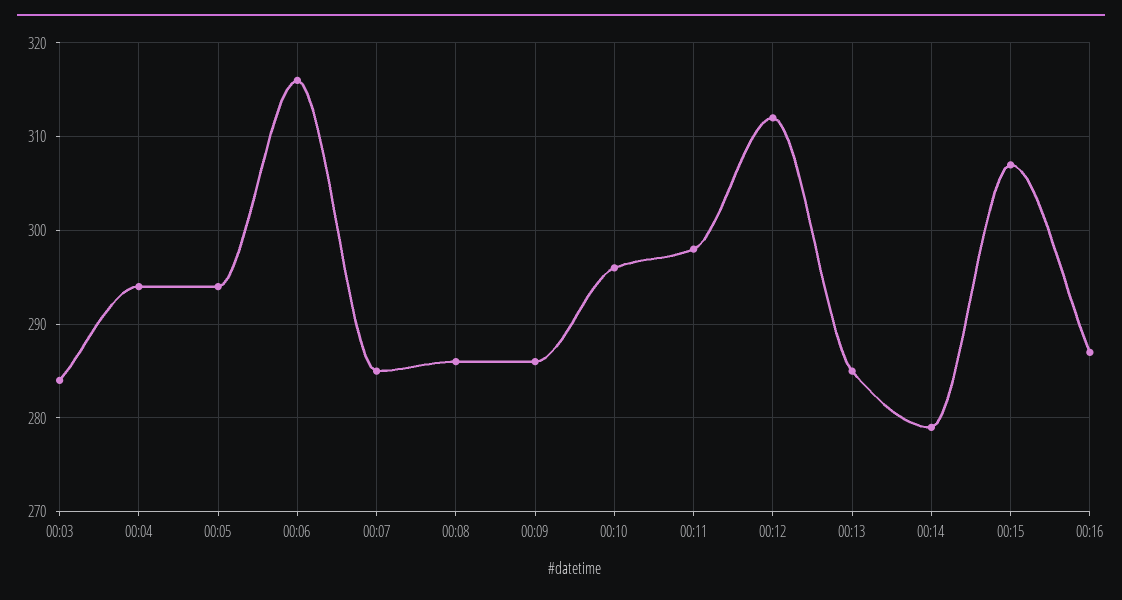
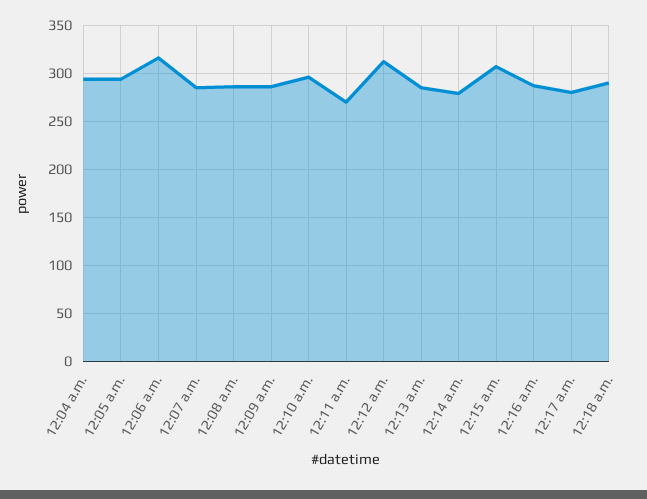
00:03: 284 -> none
00:11: 298 -> 270
12:17 a.m.: none -> 280
12:18 a.m.: none -> 290

